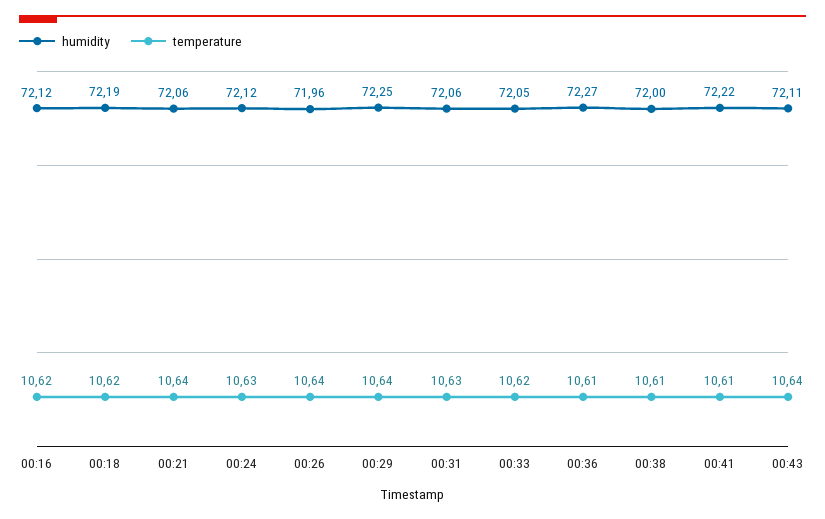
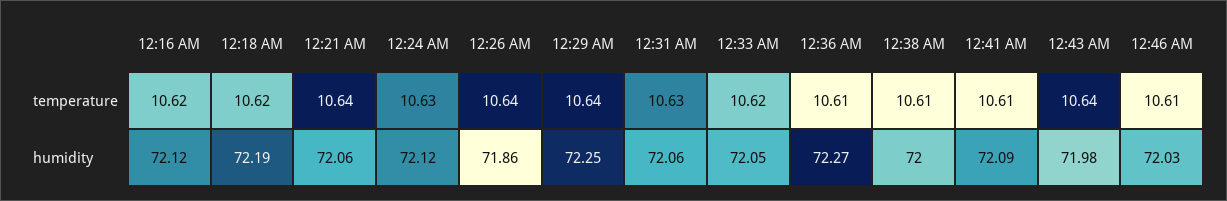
humidity, 00:26: 71.96 -> 71.86
humidity, 00:41: 72.22 -> 72.09
humidity, 00:43: 72.11 -> 71.98
temperature, 12:46 AM: none -> 10.61
humidity, 12:46 AM: none -> 72.03

